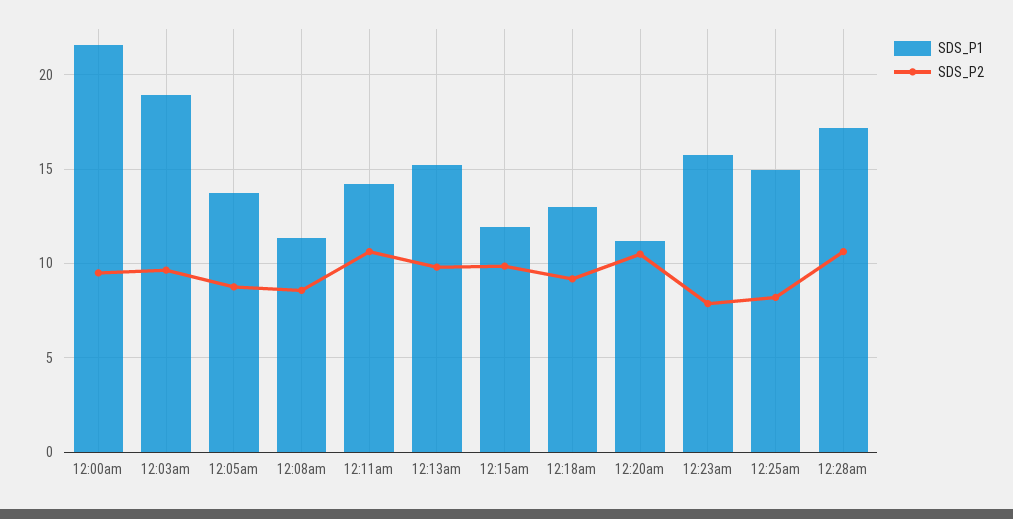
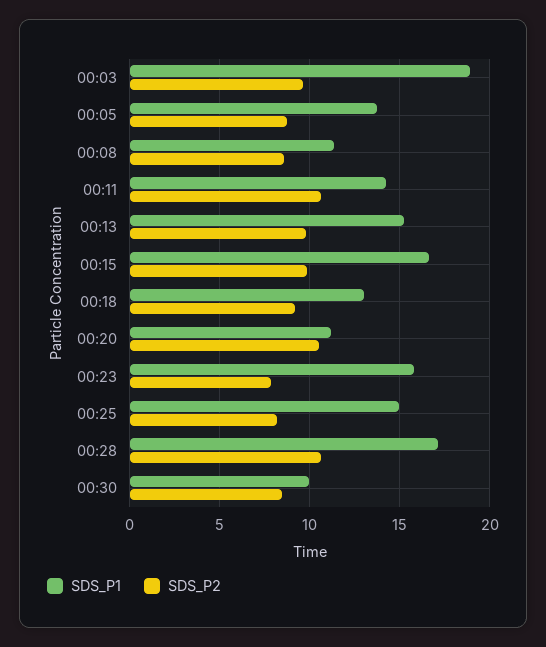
SDS_P1, 12:00am: 21.5 -> none
SDS_P2, 12:00am: 9.5 -> none
SDS_P1, 12:15am: 12 -> 16.5
SDS_P1, 00:30: none -> 10
SDS_P2, 00:30: none -> 8.5

